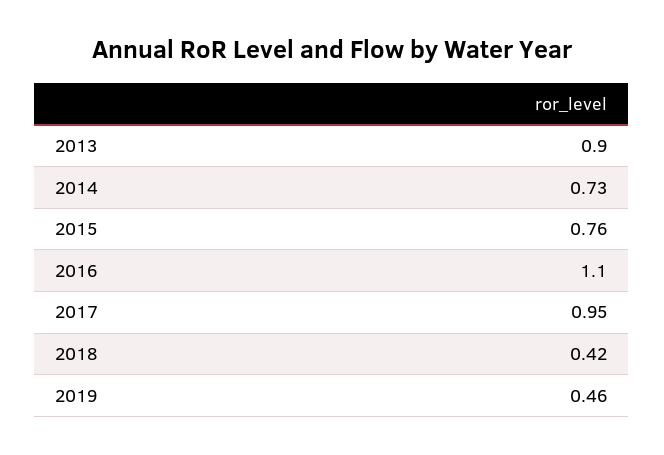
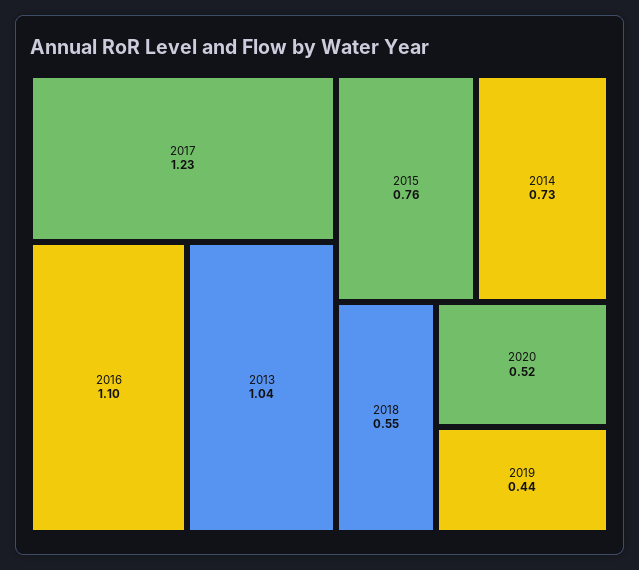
2013: 0.9 -> 1.04
2017: 0.95 -> 1.23
2018: 0.42 -> 0.55
2019: 0.46 -> 0.44
2020: none -> 0.52

